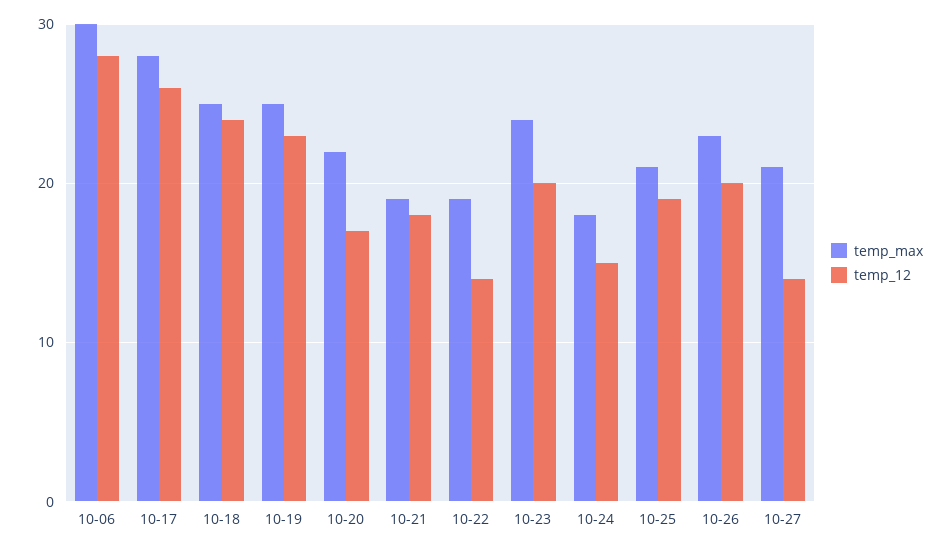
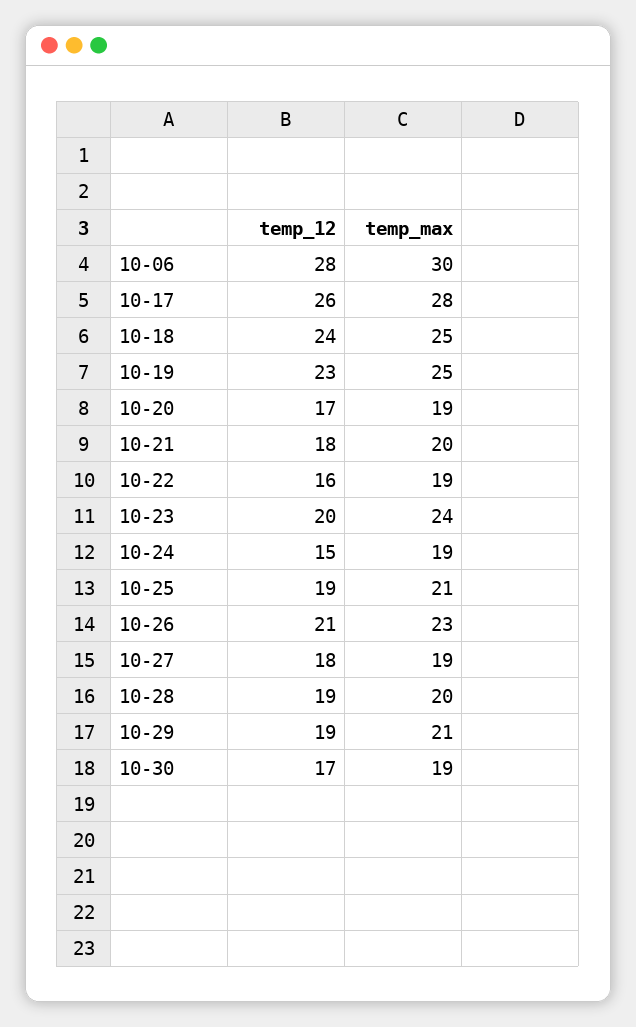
temp_max, 10-20: 22 -> 19
temp_max, 10-21: 19 -> 20
temp_12, 10-22: 14 -> 16
temp_max, 10-24: 18 -> 19
temp_12, 10-26: 20 -> 21
temp_max, 10-27: 21 -> 19
temp_12, 10-27: 14 -> 18
temp_12, 10-28: none -> 19
temp_max, 10-28: none -> 20
temp_12, 10-29: none -> 19
temp_max, 10-29: none -> 21
temp_12, 10-30: none -> 17
temp_max, 10-30: none -> 19

